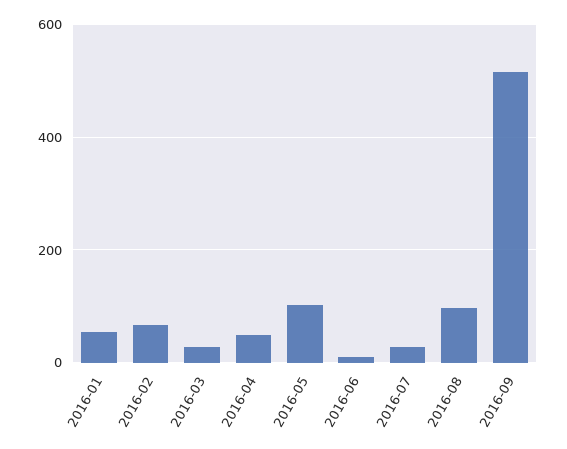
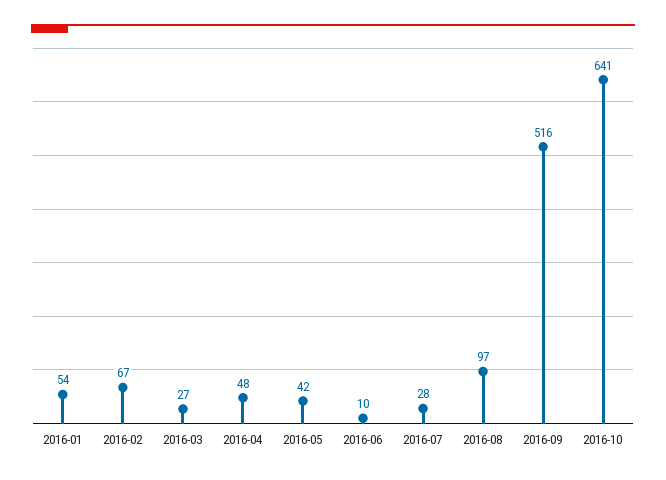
2016-05: 100 -> 42
2016-10: none -> 641

